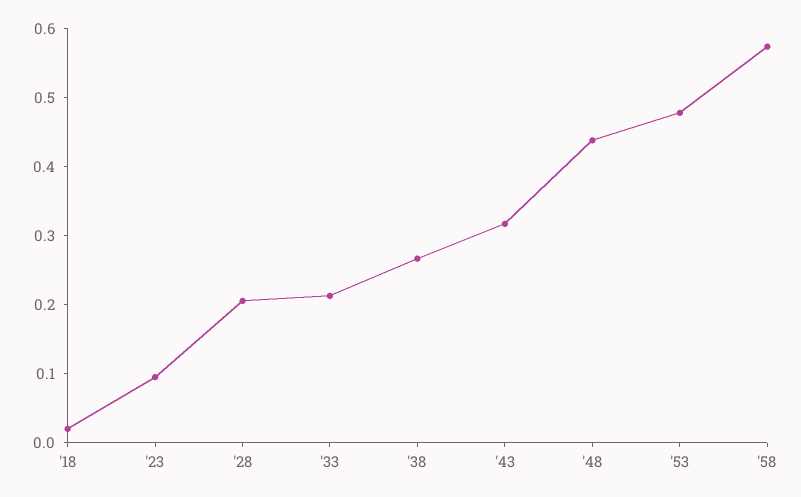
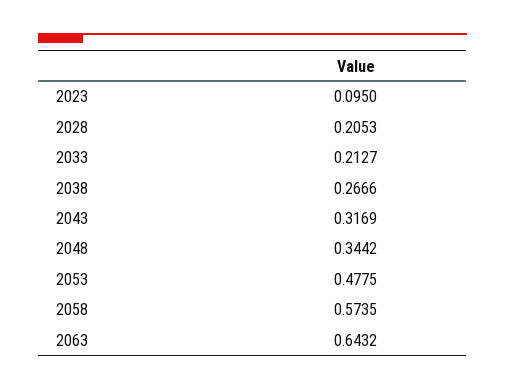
'18: 0.02 -> none
'48: 0.44 -> 0.3442
2063: none -> 0.6432

